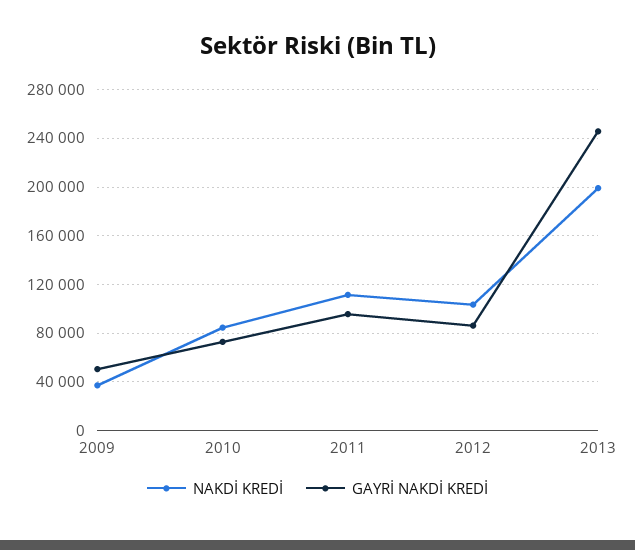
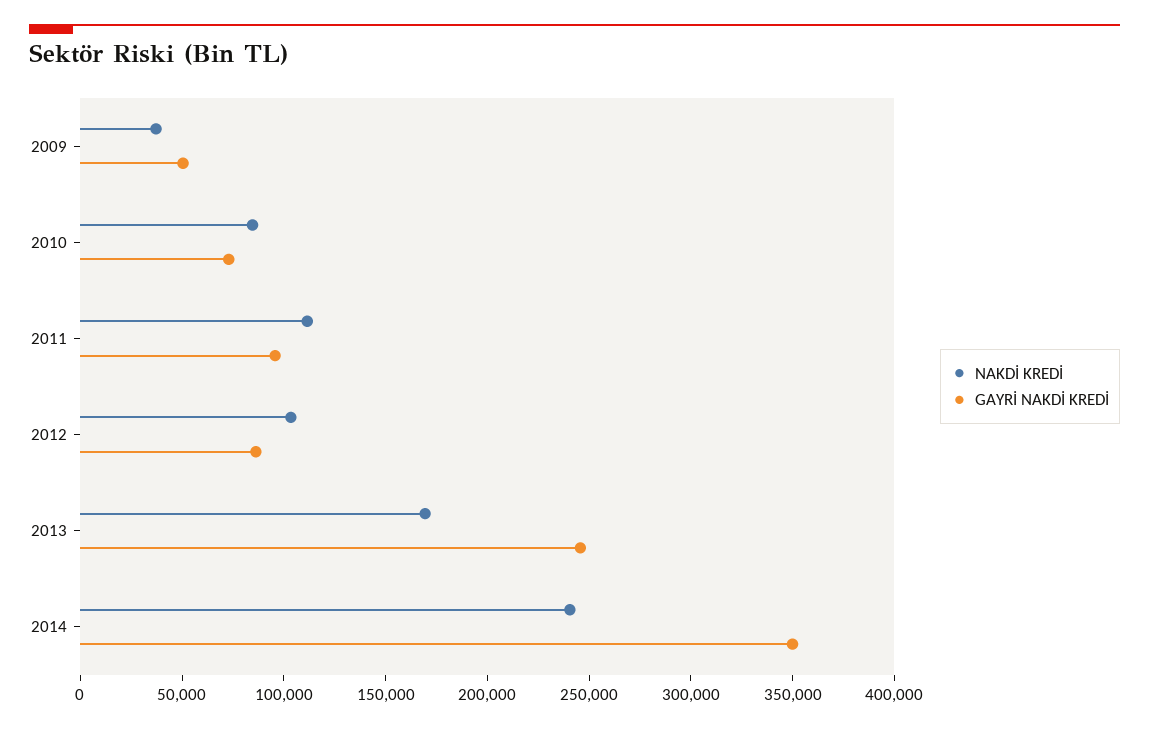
NAKDİ KREDİ, 2013: 200000 -> 170000
NAKDİ KREDİ, 2014: none -> 240000
GAYRİ NAKDİ KREDİ, 2014: none -> 350000

